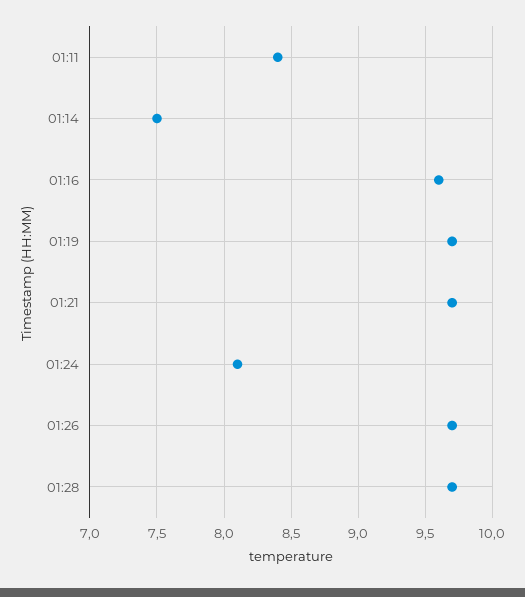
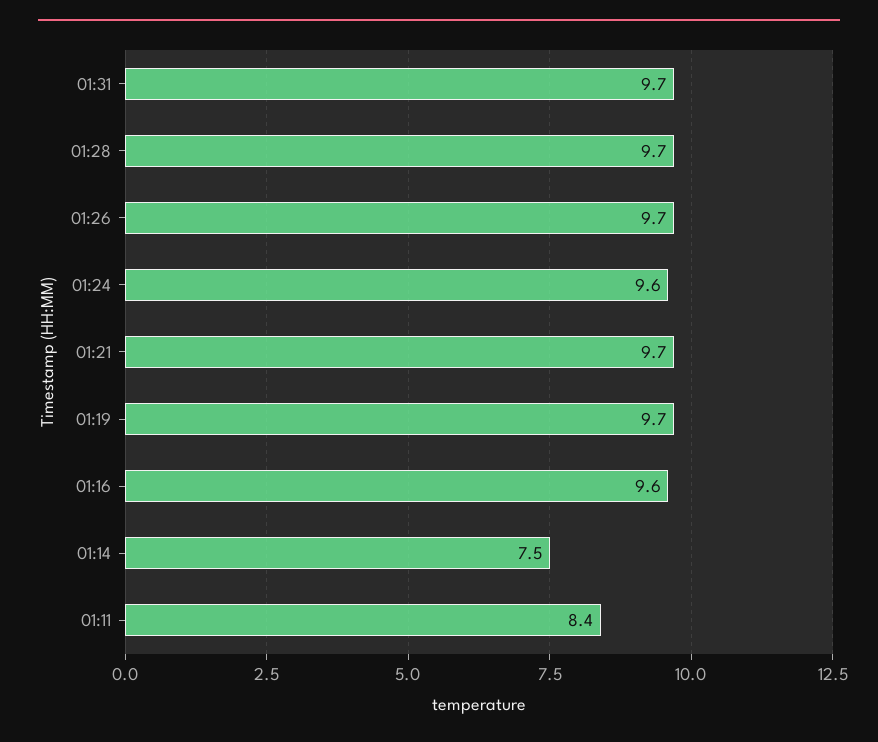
01:24: 8.1 -> 9.6
01:31: none -> 9.7

